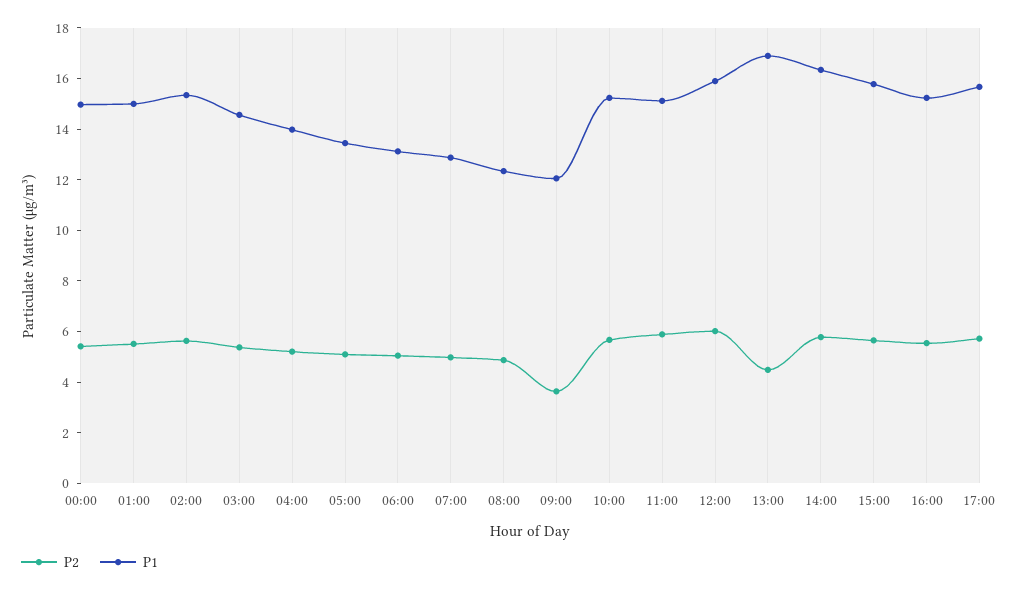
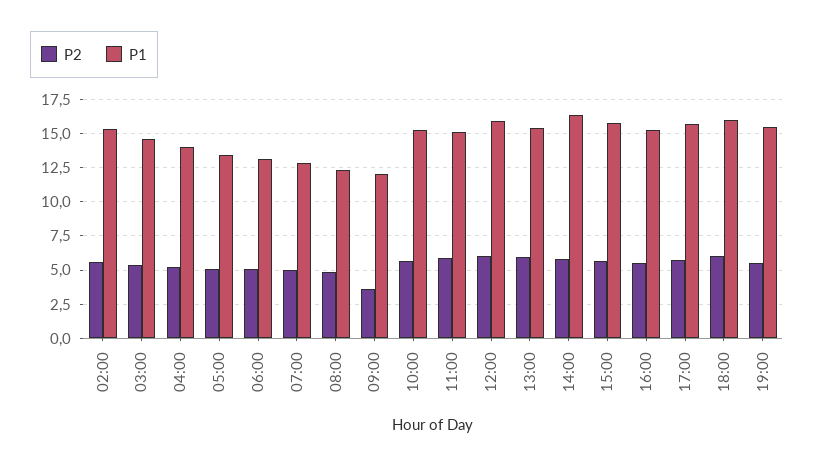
P2, 00:00: 5.5 -> none
P1, 00:00: 15 -> none
P2, 01:00: 5.5 -> none
P1, 01:00: 15 -> none
P2, 13:00: 4.5 -> 6
P1, 13:00: 17 -> 15.5
P2, 18:00: none -> 6
P1, 18:00: none -> 16
P2, 19:00: none -> 5.5
P1, 19:00: none -> 15.5

